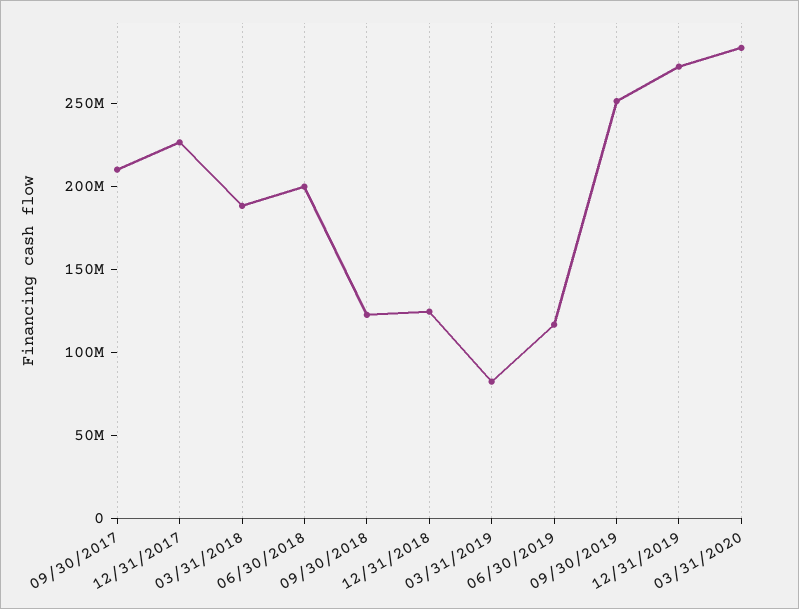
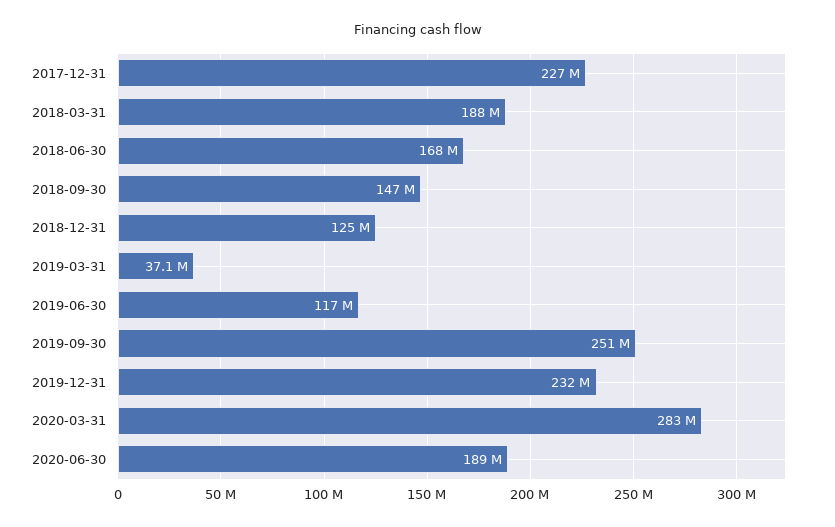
09/30/2017: 210000000 -> none
06/30/2018: 200000000 -> 168000000
09/30/2018: 120000000 -> 147000000
03/31/2019: 80000000 -> 37100000
12/31/2019: 270000000 -> 232000000
2020-06-30: none -> 189000000

